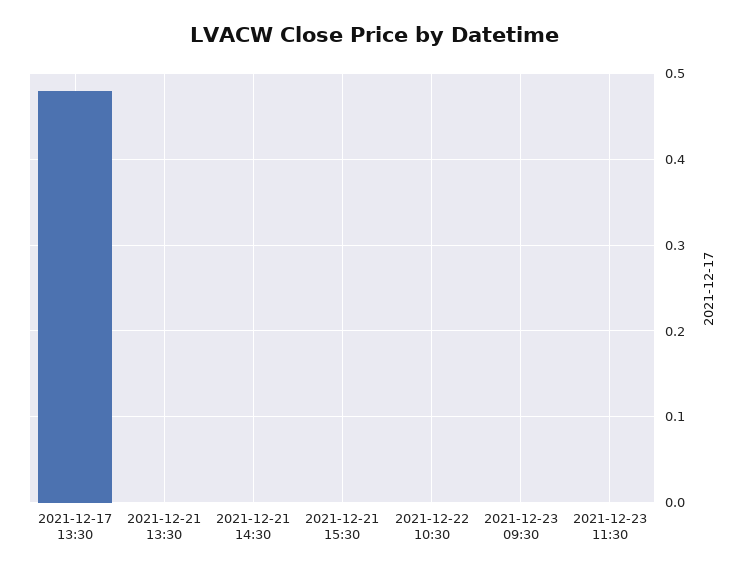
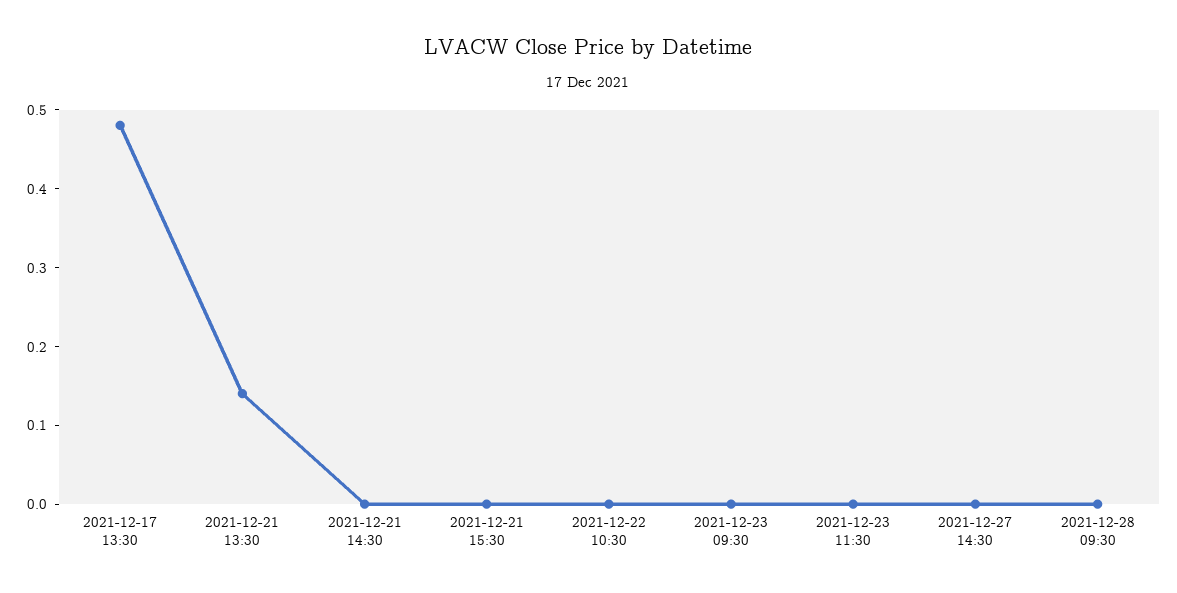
2021-12-21 13:30: 0 -> 0.15
2021-12-27 14:30: none -> 0
2021-12-28 09:30: none -> 0

